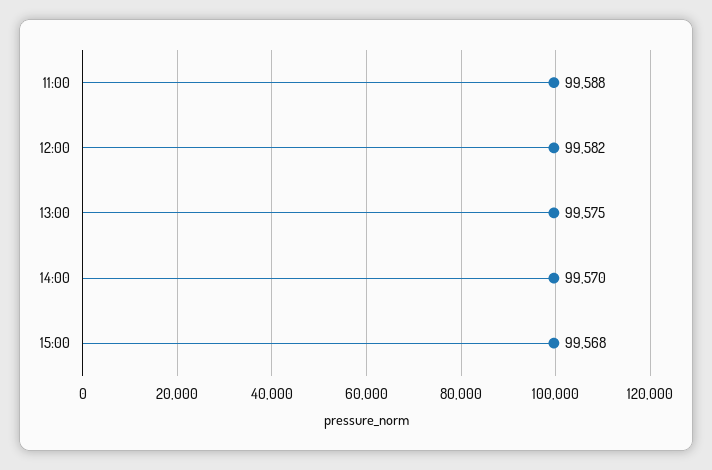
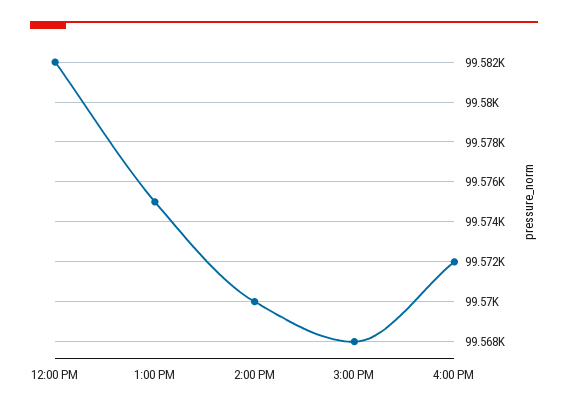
11:00: 99588 -> none
4:00 PM: none -> 99572

